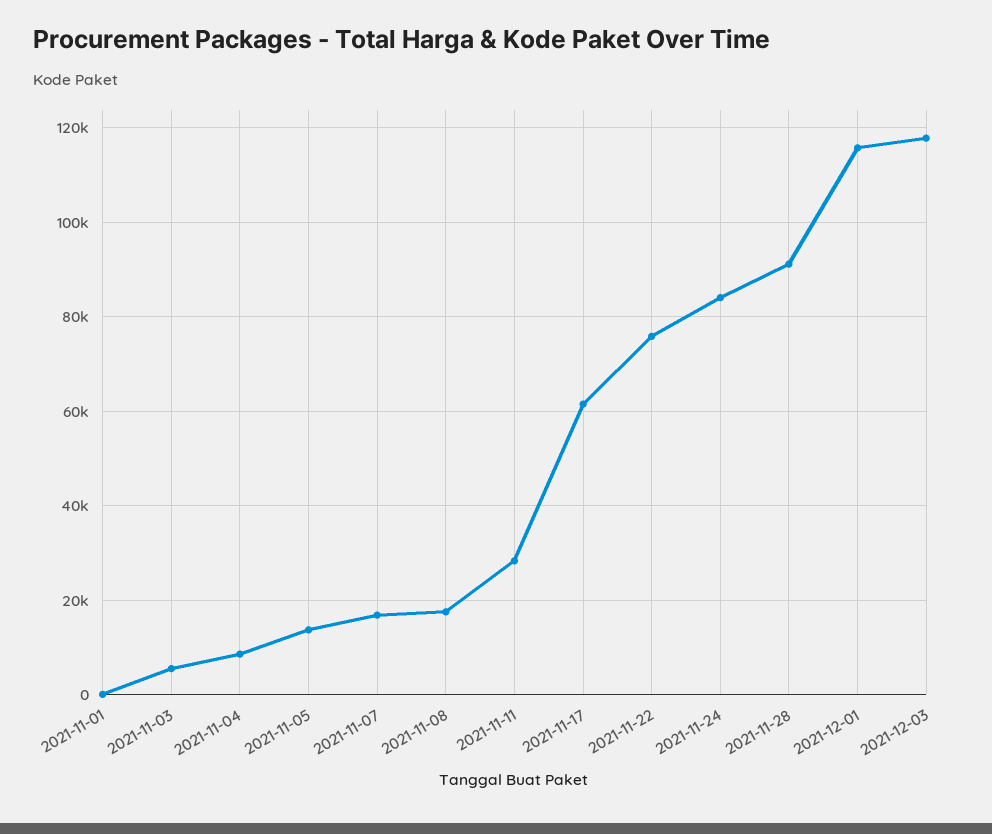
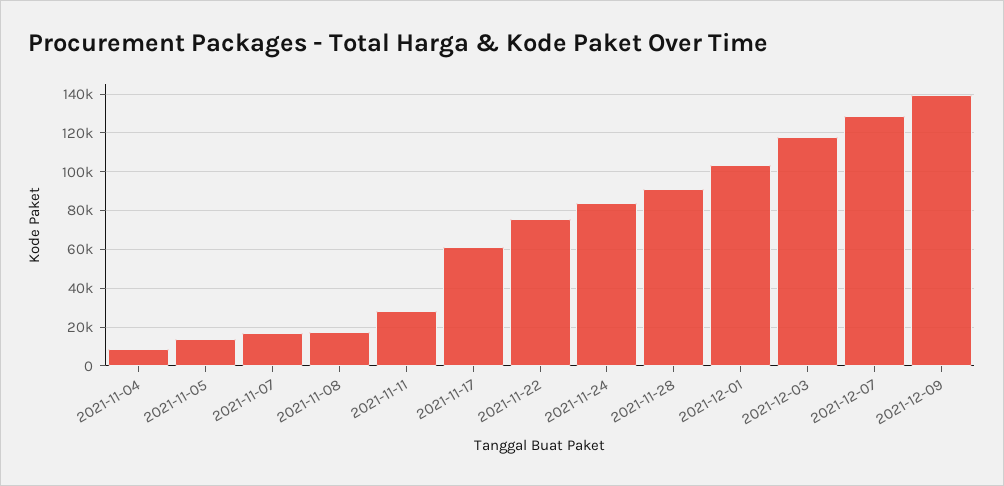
2021-11-01: 0 -> none
2021-11-03: 6000 -> none
2021-12-01: 116000 -> 105000
2021-12-07: none -> 130000
2021-12-09: none -> 140000

